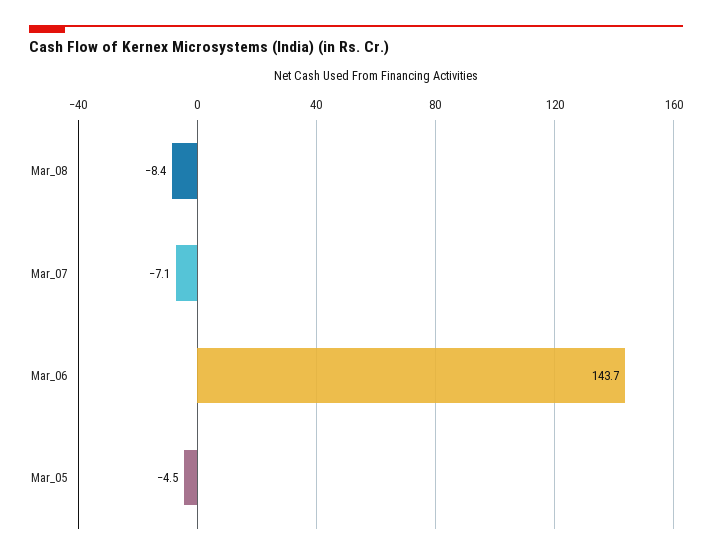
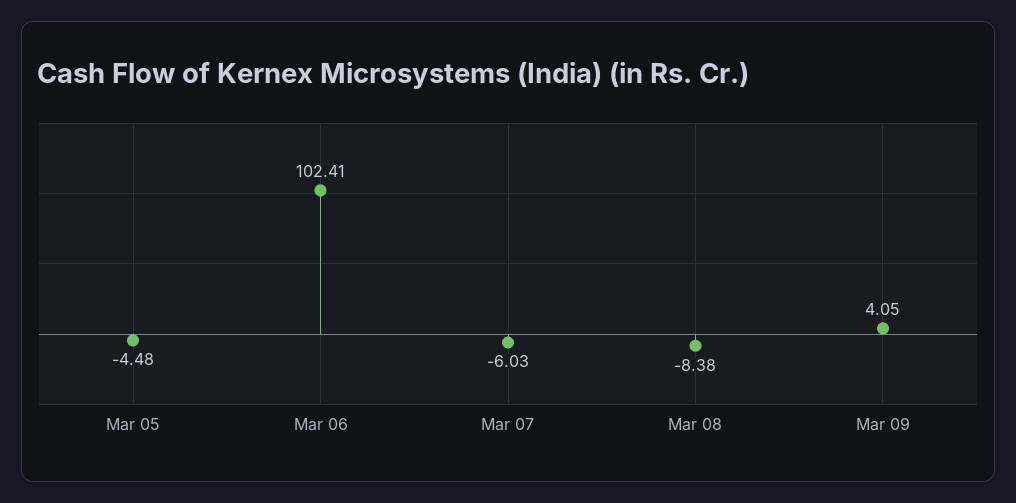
Mar_07: -7.1 -> -6.03
Mar_06: 143.7 -> 102.41
Mar 09: none -> 4.05

